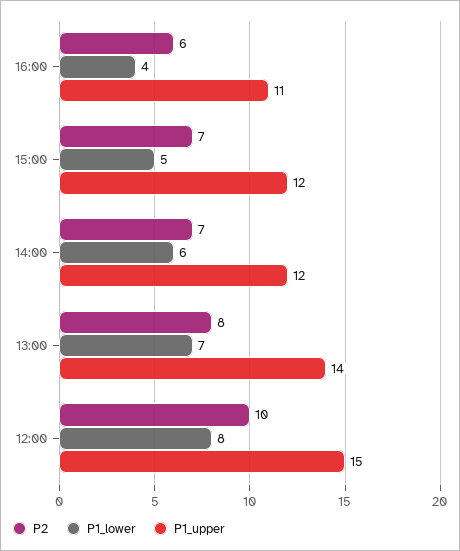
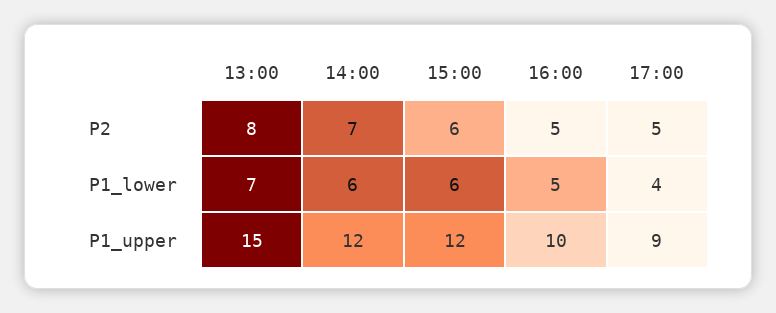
P2, 16:00: 6 -> 5
P1_lower, 16:00: 4 -> 5
P1_upper, 16:00: 11 -> 10
P2, 15:00: 7 -> 6
P1_lower, 15:00: 5 -> 6
P1_upper, 13:00: 14 -> 15
P2, 12:00: 10 -> none
P1_lower, 12:00: 8 -> none
P1_upper, 12:00: 15 -> none
P2, 17:00: none -> 5
P1_lower, 17:00: none -> 4
P1_upper, 17:00: none -> 9

